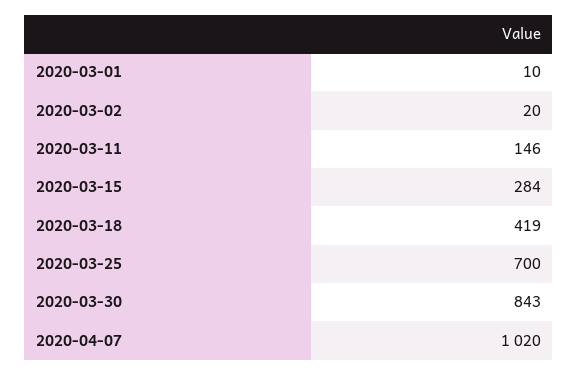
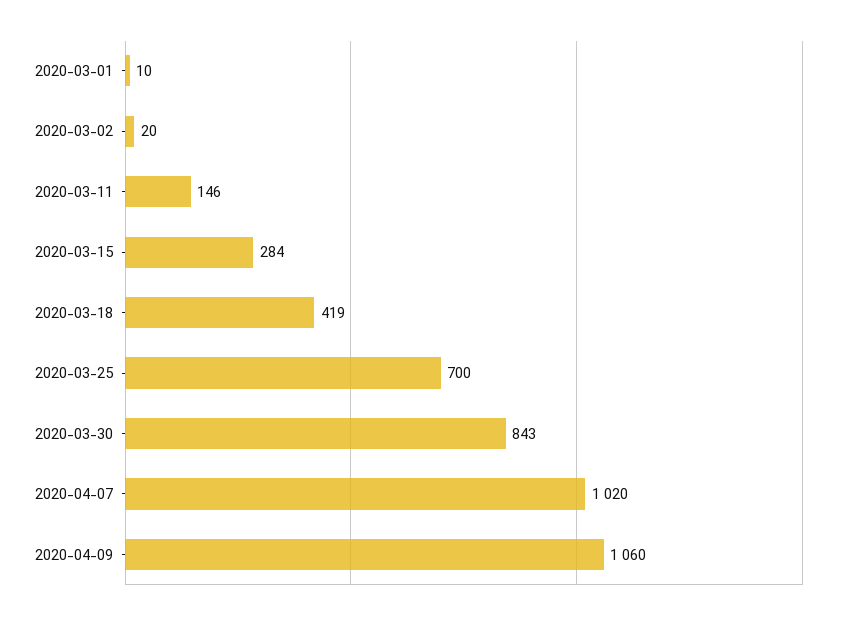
2020-04-09: none -> 1060

